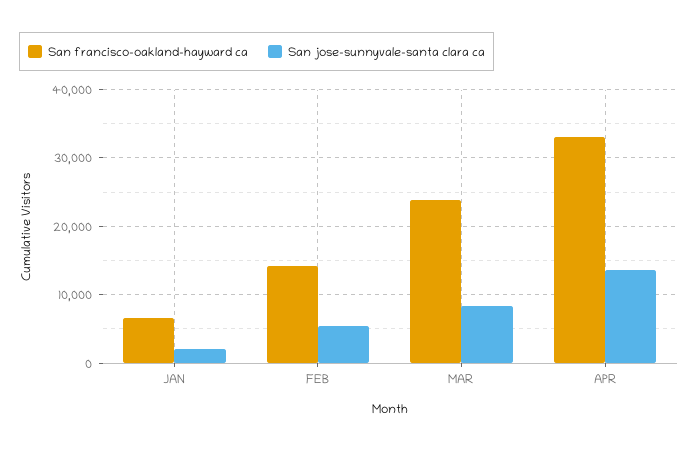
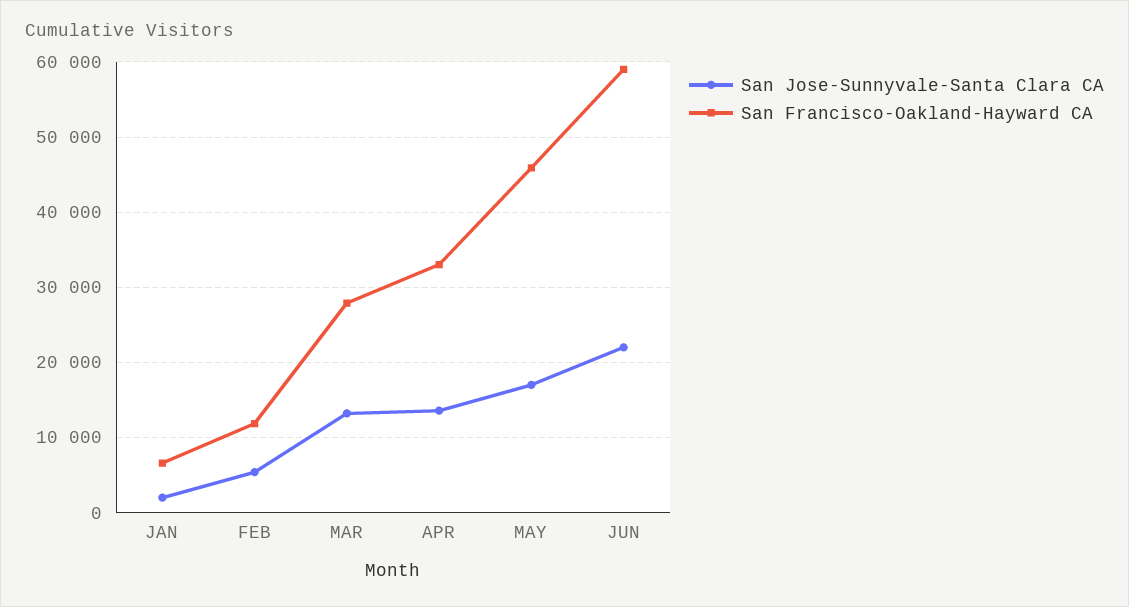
San francisco-oakland-hayward ca, FEB: 14000 -> 12000
San francisco-oakland-hayward ca, MAR: 24000 -> 28000
San jose-sunnyvale-santa clara ca, MAR: 8000 -> 13000
San jose-sunnyvale-santa clara ca, MAY: none -> 17000
San francisco-oakland-hayward ca, MAY: none -> 46000
San jose-sunnyvale-santa clara ca, JUN: none -> 22000
San francisco-oakland-hayward ca, JUN: none -> 59000

